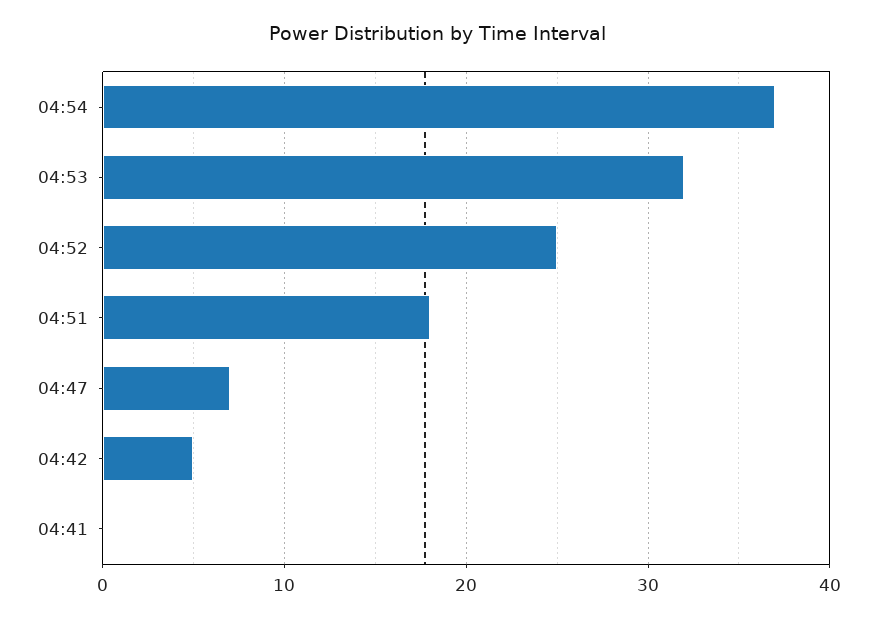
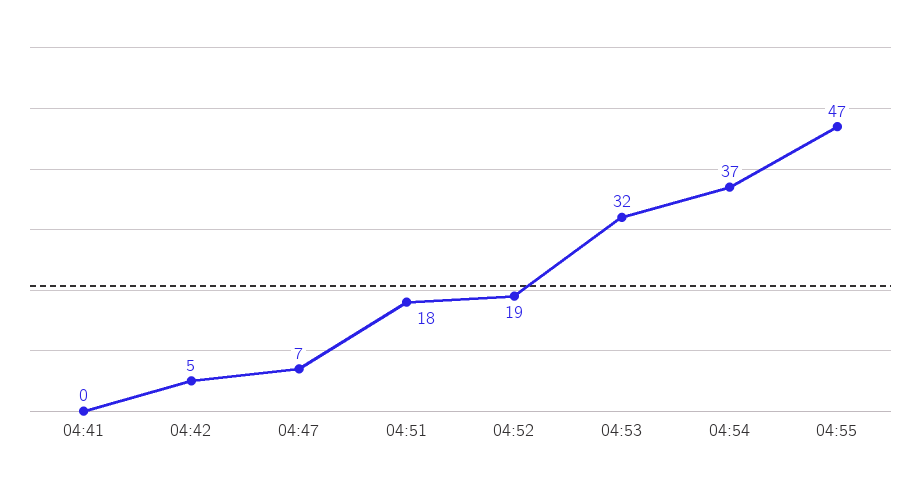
04:52: 25 -> 19
04:55: none -> 47

